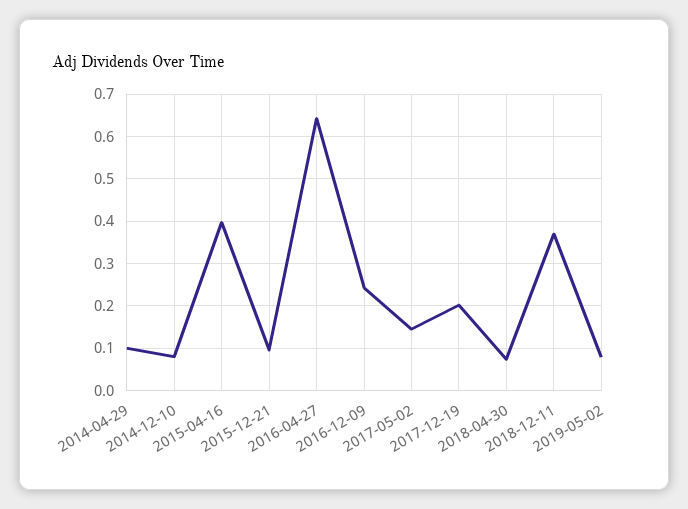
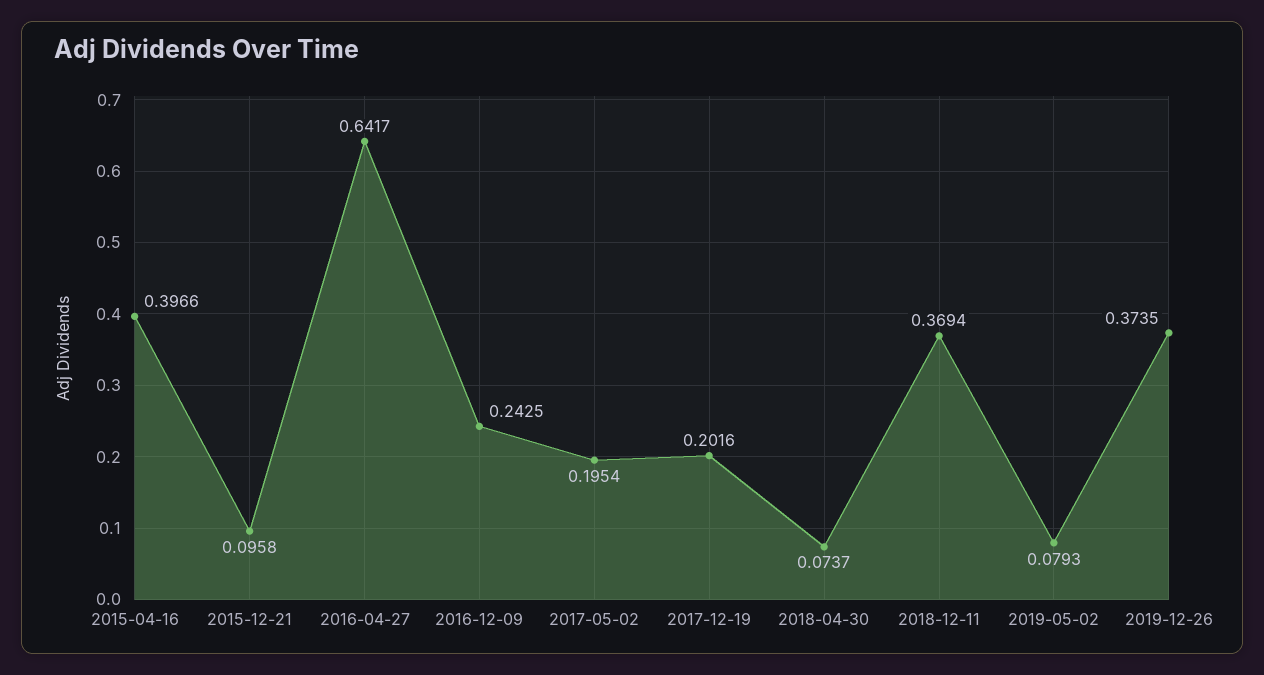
2014-04-29: 0.1 -> none
2014-12-10: 0.08 -> none
2017-05-02: 0.14 -> 0.1954
2019-12-26: none -> 0.3735

